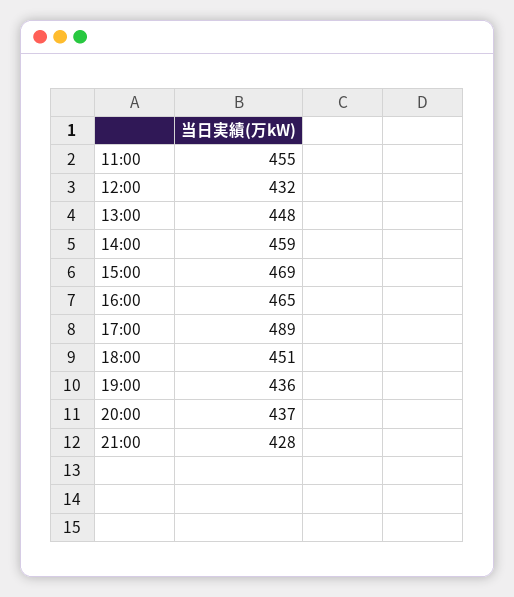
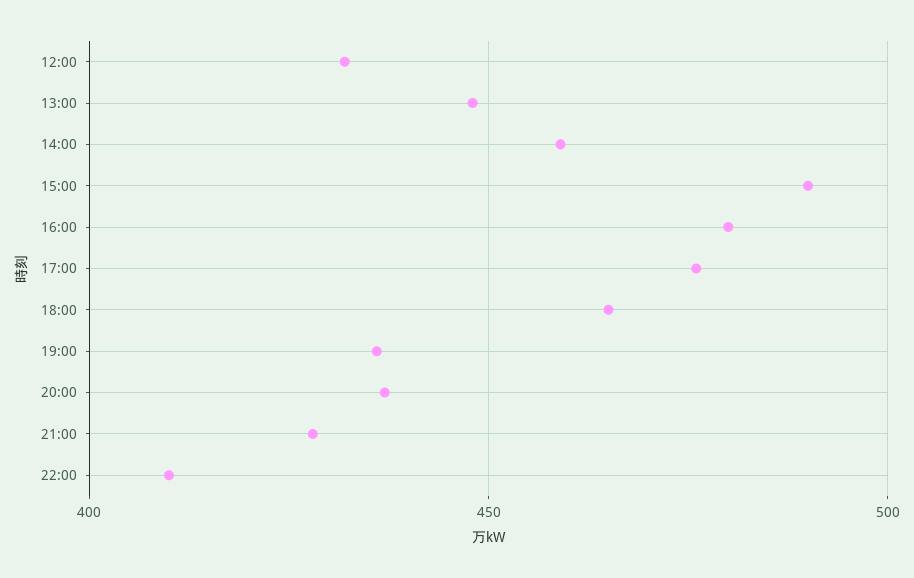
11:00: 455 -> none
15:00: 469 -> 490
16:00: 465 -> 480
17:00: 489 -> 475
18:00: 451 -> 465
22:00: none -> 410

